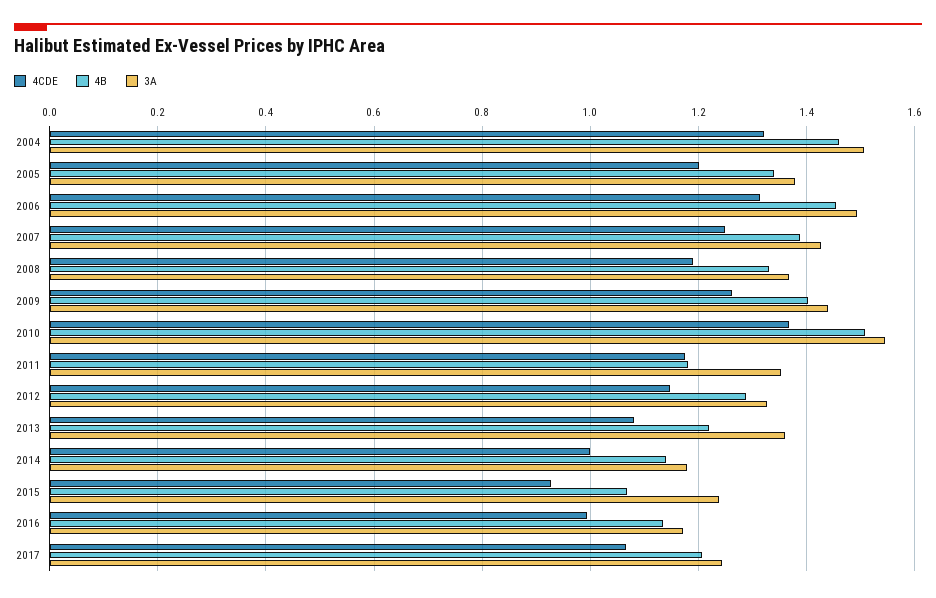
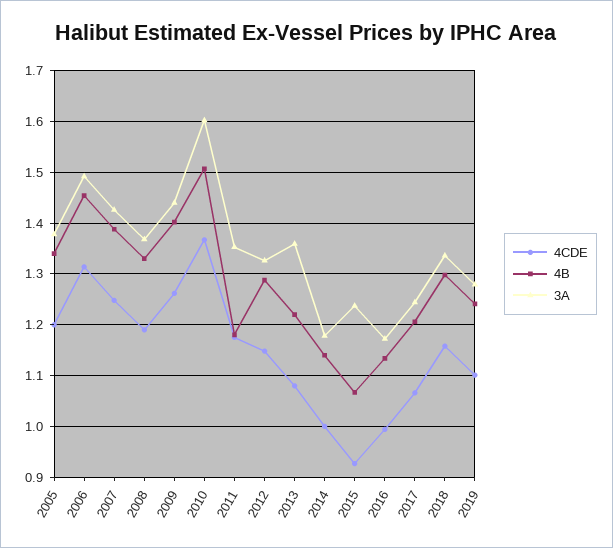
4CDE, 2004: 1.32 -> none
4B, 2004: 1.46 -> none
3A, 2004: 1.5 -> none
3A, 2010: 1.54 -> 1.6
4CDE, 2018: none -> 1.16
4B, 2018: none -> 1.3
3A, 2018: none -> 1.34
4CDE, 2019: none -> 1.1
4B, 2019: none -> 1.24
3A, 2019: none -> 1.28

